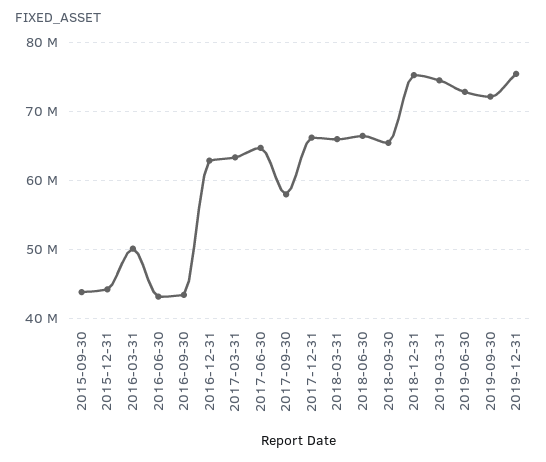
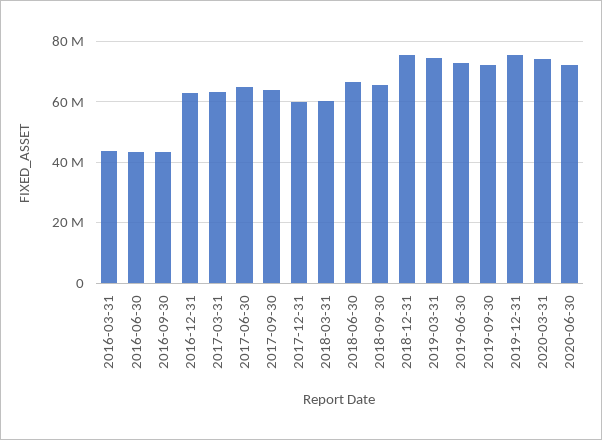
2015-09-30: 44000000 -> none
2015-12-31: 44000000 -> none
2016-03-31: 50000000 -> 44000000
2017-09-30: 58000000 -> 64000000
2017-12-31: 66000000 -> 60000000
2018-03-31: 66000000 -> 60000000
2020-03-31: none -> 74000000
2020-06-30: none -> 72000000

